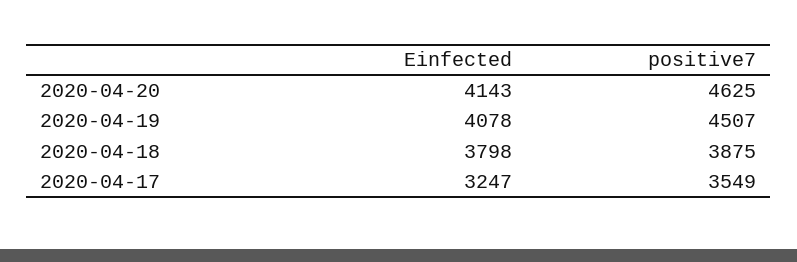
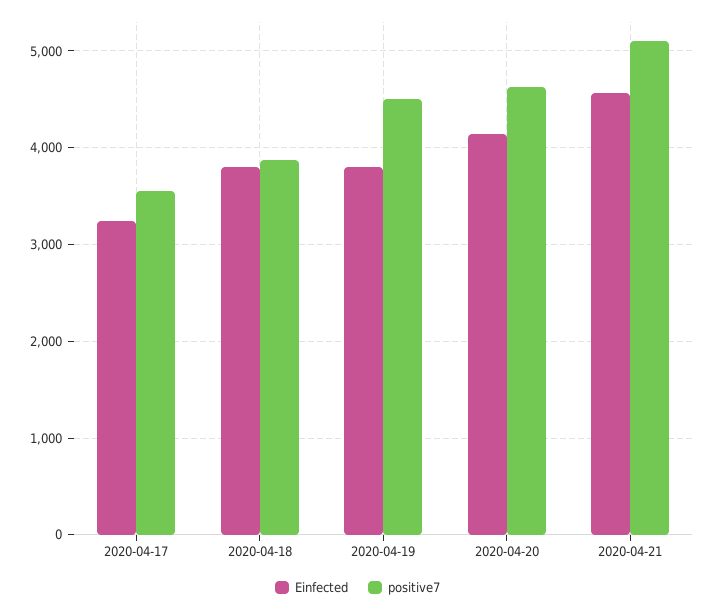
Einfected, 2020-04-19: 4078 -> 3800
Einfected, 2020-04-21: none -> 4600
positive7, 2020-04-21: none -> 5100

